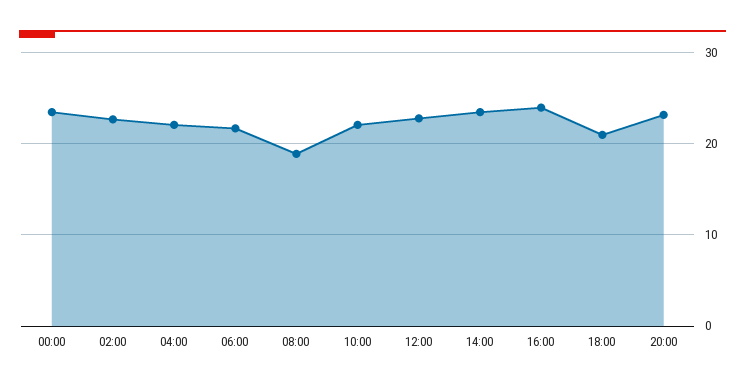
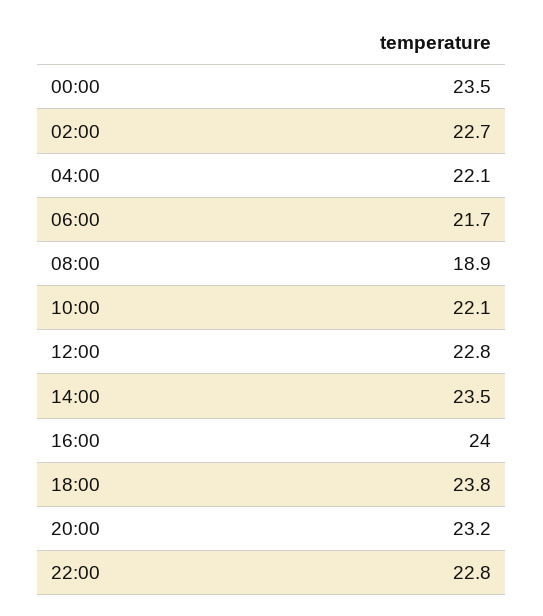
18:00: 21 -> 23.8
22:00: none -> 22.8

